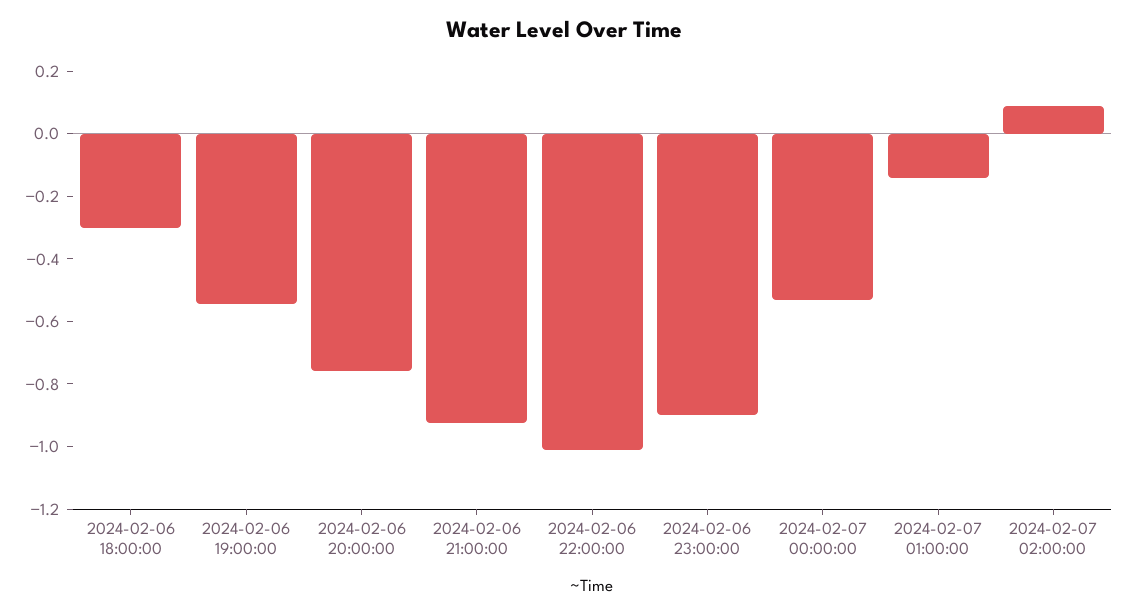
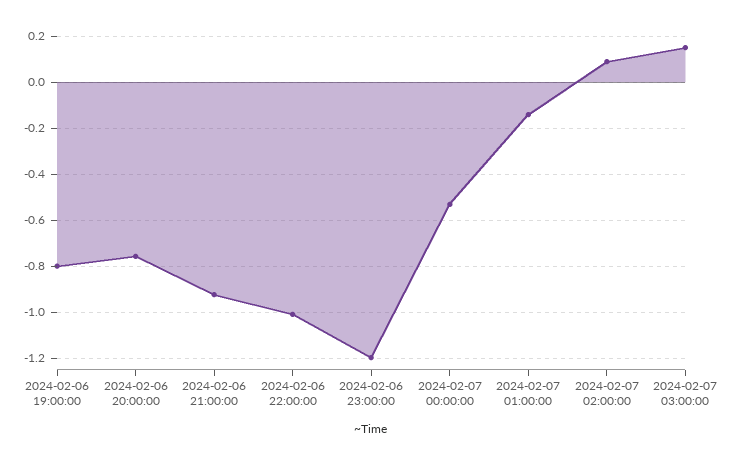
2024-02-06 18:00:00: -0.3 -> none
2024-02-06 19:00:00: -0.55 -> -0.8
2024-02-06 23:00:00: -0.9 -> -1.2
2024-02-07 03:00:00: none -> 0.15

